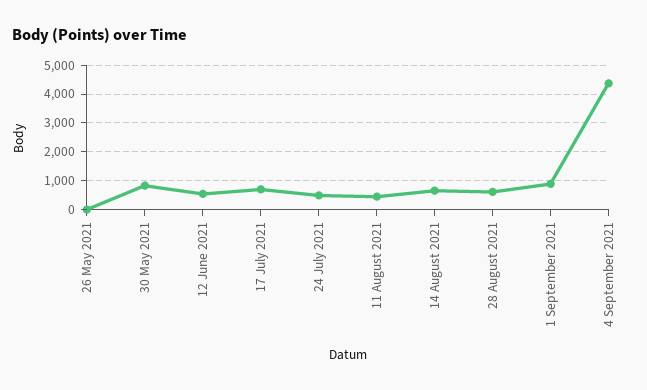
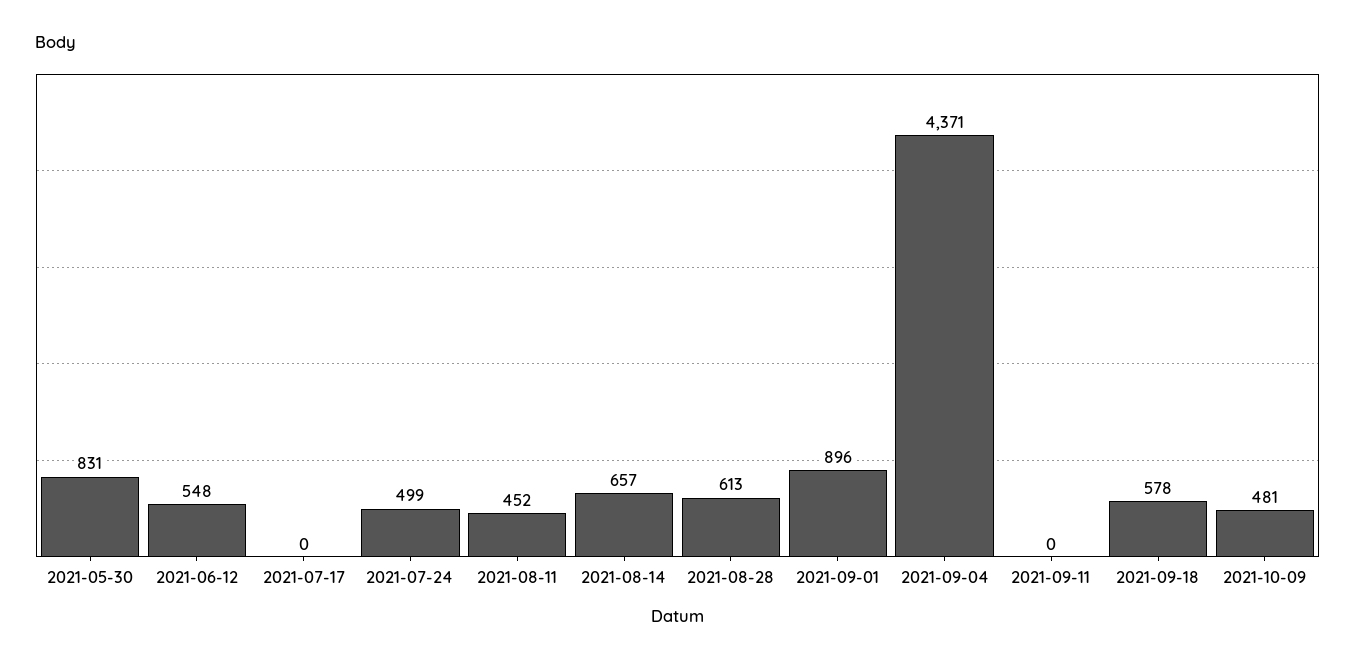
26 May 2021: 0 -> none
17 July 2021: 750 -> 0
2021-09-11: none -> 0
2021-09-18: none -> 578
2021-10-09: none -> 481

